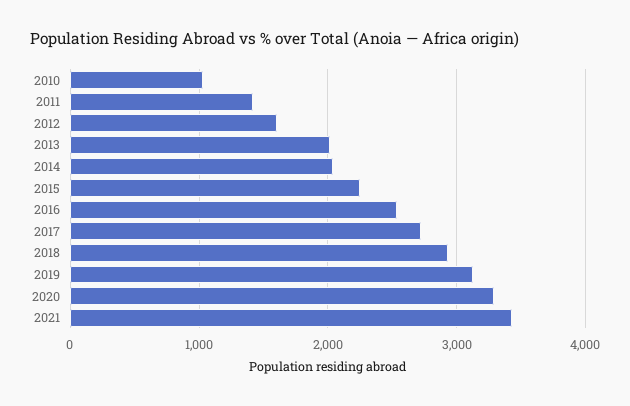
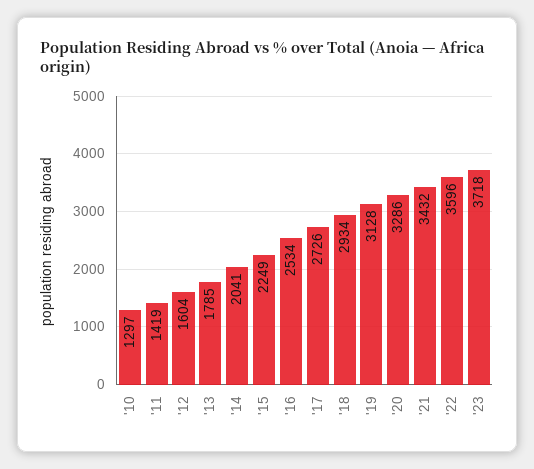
2010: 1000 -> 1297
2013: 2000 -> 1785
'22: none -> 3596
'23: none -> 3718

